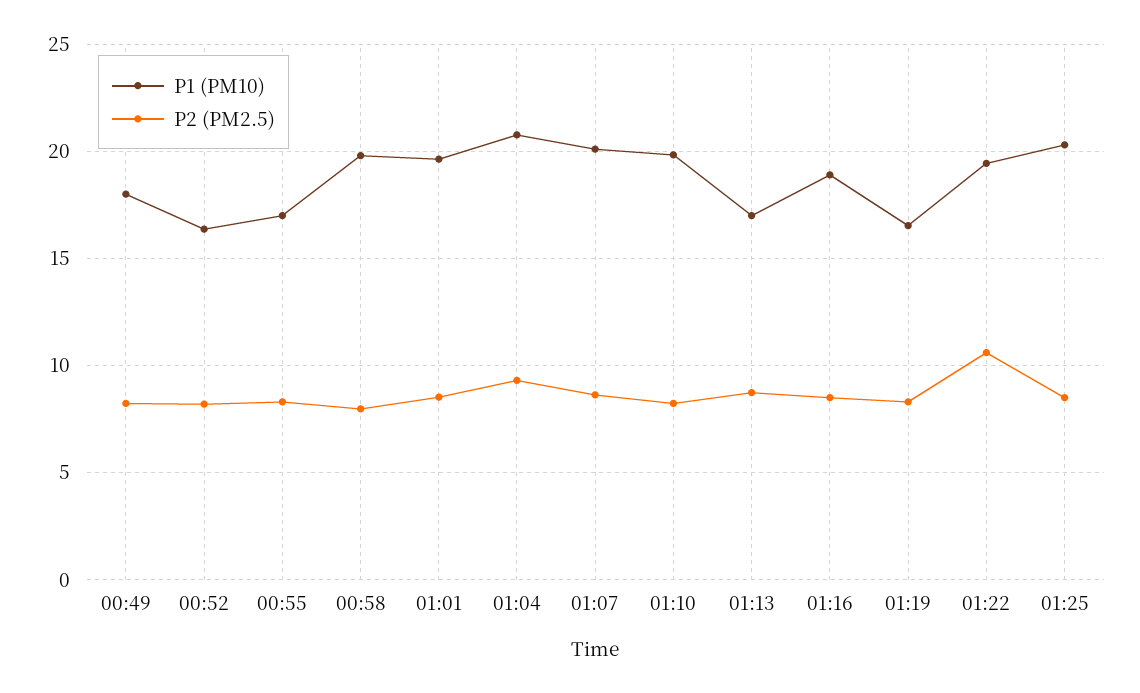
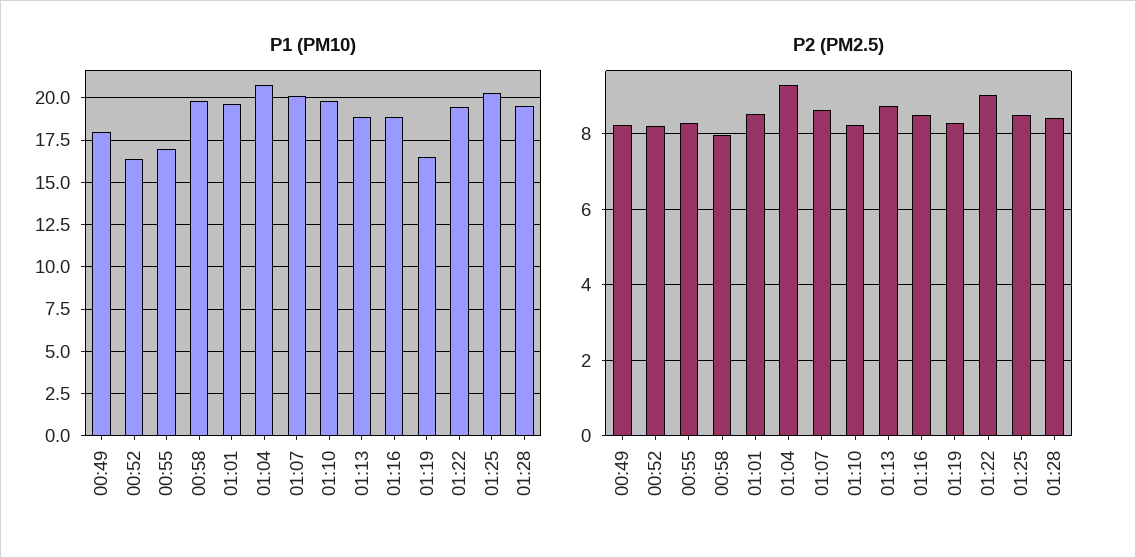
P1 (PM10), 01:13: 17 -> 19
P2 (PM2.5), 01:22: 10.5 -> 9
P1 (PM10), 01:28: none -> 19.5
P2 (PM2.5), 01:28: none -> 8.4

